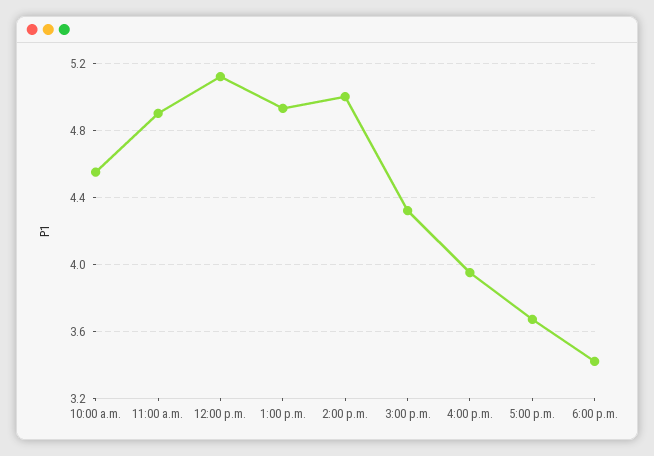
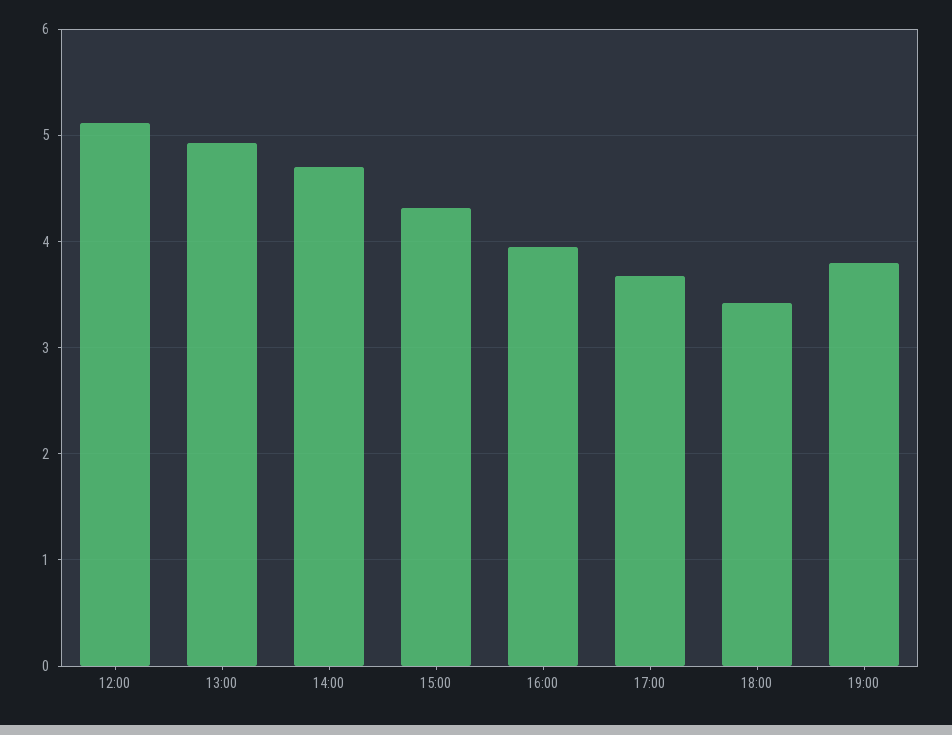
10:00 a.m.: 4.55 -> none
11:00 a.m.: 4.9 -> none
2:00 p.m.: 5 -> 4.7
19:00: none -> 3.8

